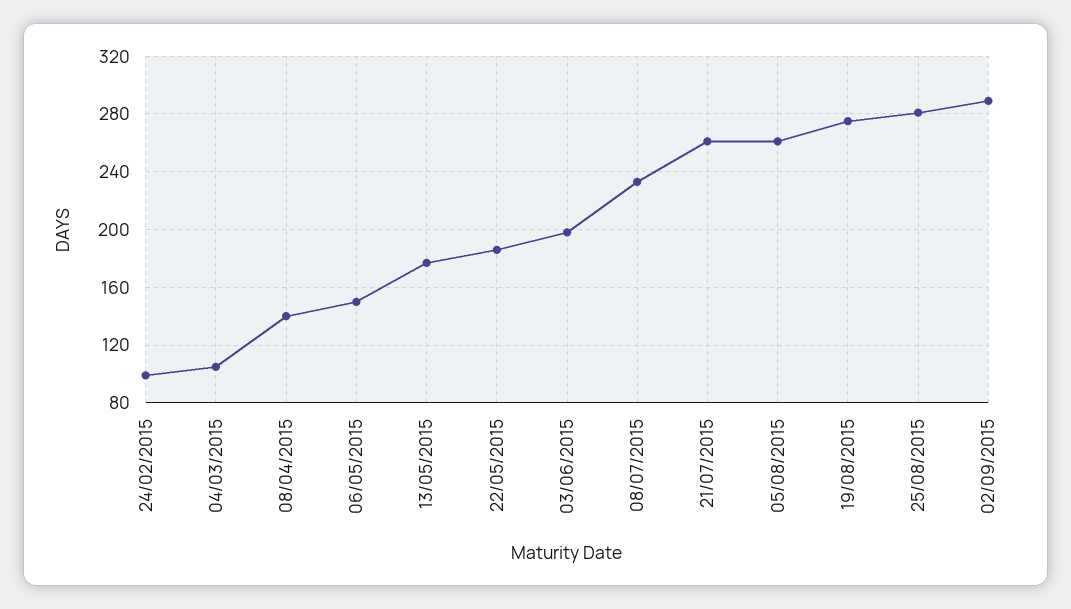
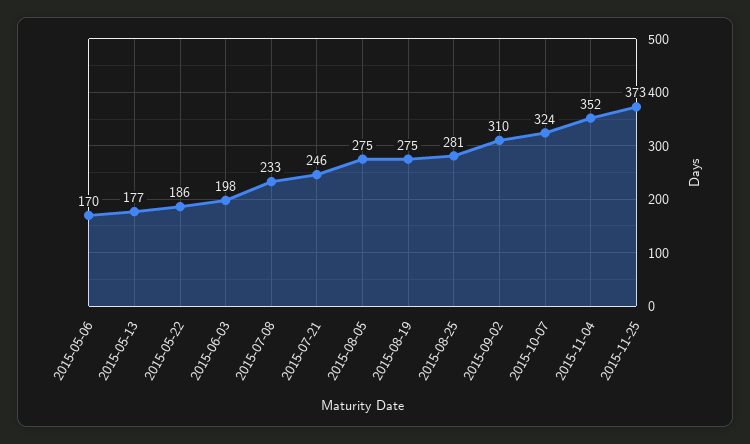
24/02/2015: 100 -> none
04/03/2015: 105 -> none
08/04/2015: 140 -> none
06/05/2015: 150 -> 170
21/07/2015: 260 -> 246
05/08/2015: 260 -> 275
02/09/2015: 290 -> 310
2015-10-07: none -> 324
2015-11-04: none -> 352
2015-11-25: none -> 373

